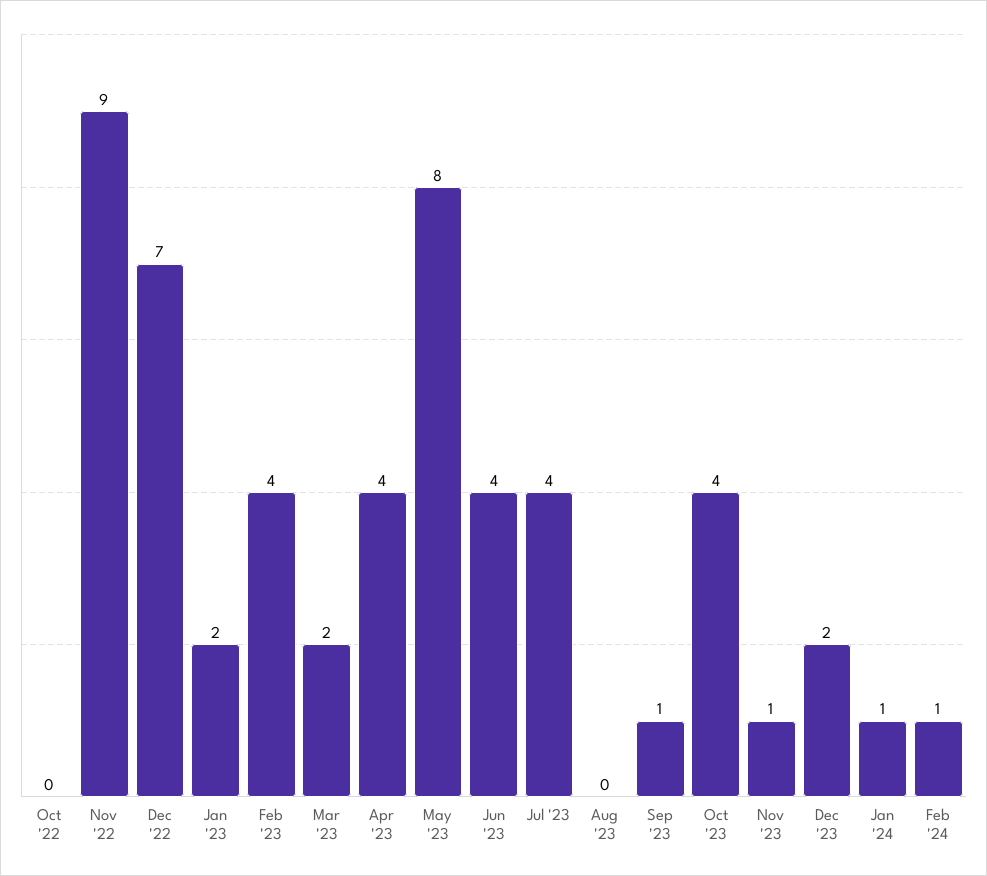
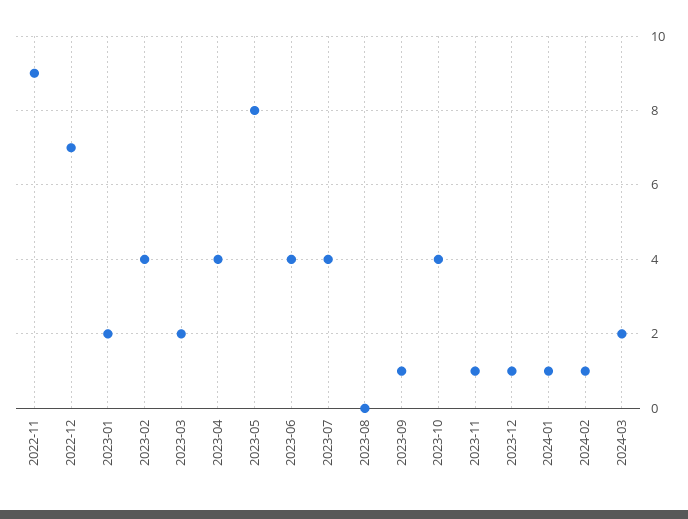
Oct '22: 0 -> none
Dec '23: 2 -> 1
2024-03: none -> 2

